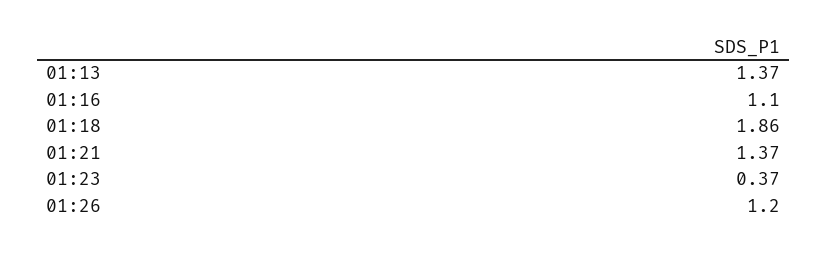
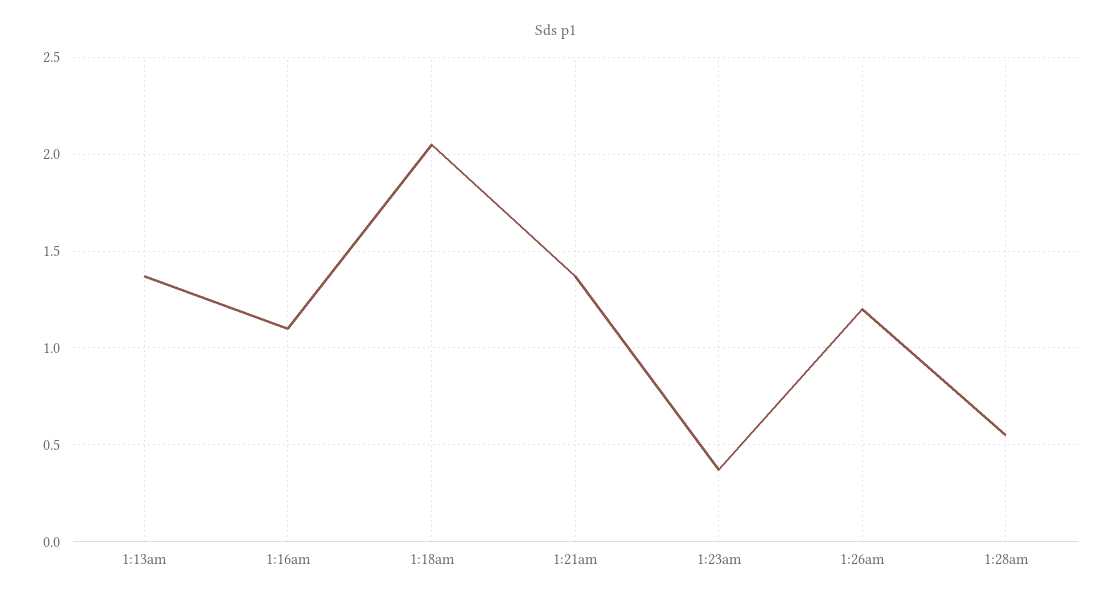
01:18: 1.86 -> 2.05
1:28am: none -> 0.55

